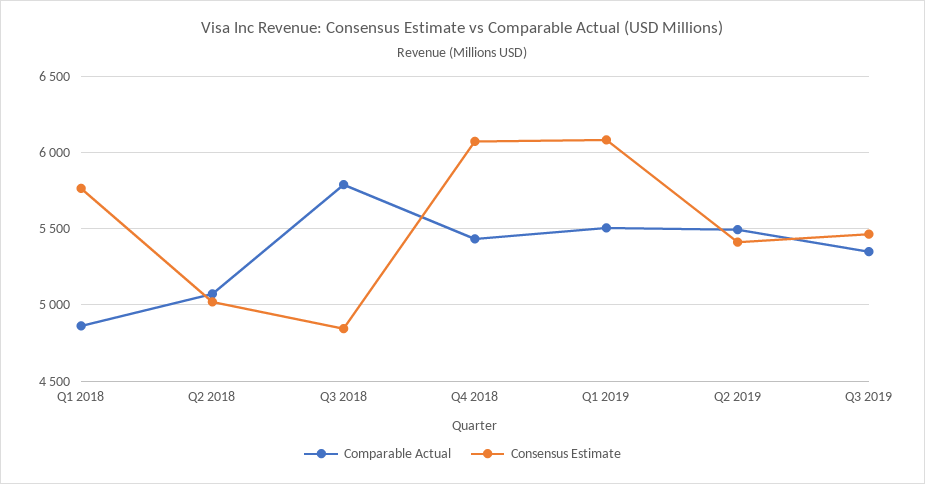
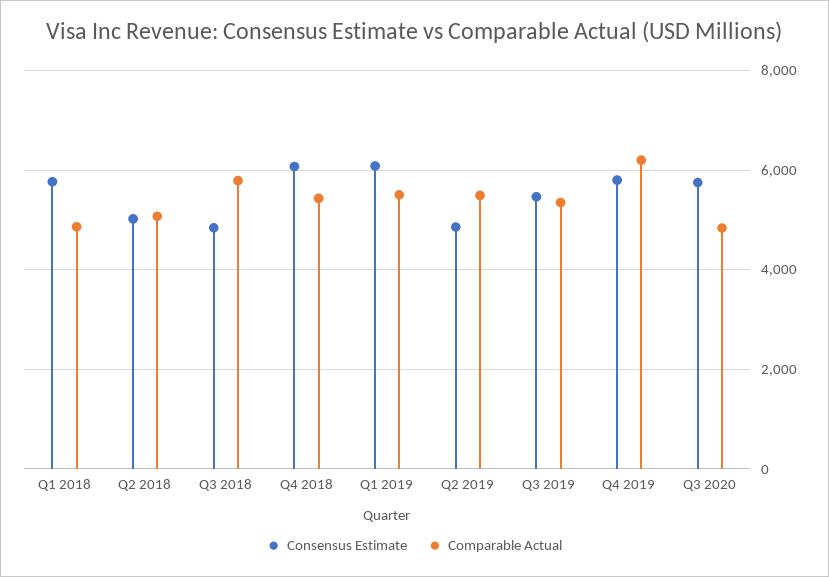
Consensus Estimate, Q2 2019: 5400 -> 4800
Consensus Estimate, Q4 2019: none -> 5800
Comparable Actual, Q4 2019: none -> 6200
Consensus Estimate, Q3 2020: none -> 5800
Comparable Actual, Q3 2020: none -> 4800

